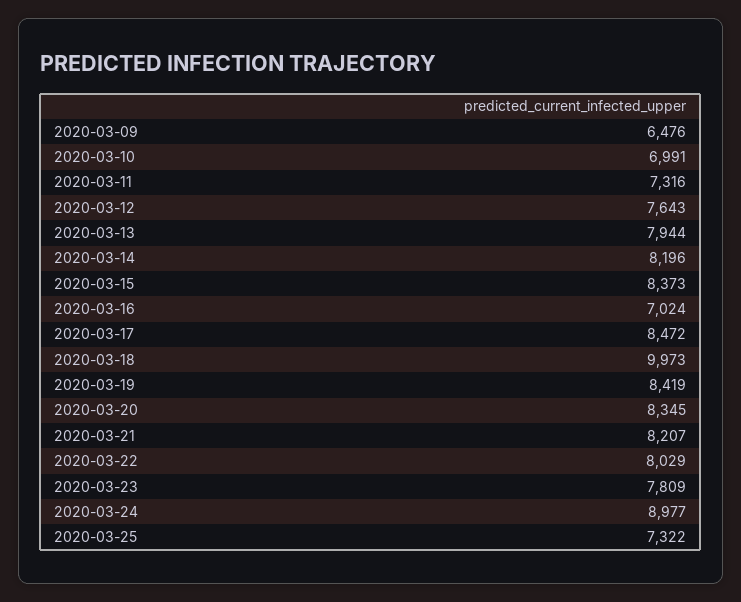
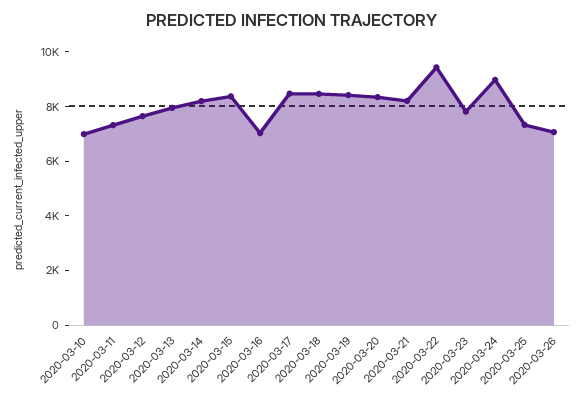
2020-03-09: 6476 -> none
2020-03-18: 9973 -> 8500
2020-03-22: 8029 -> 9500
2020-03-26: none -> 7000

